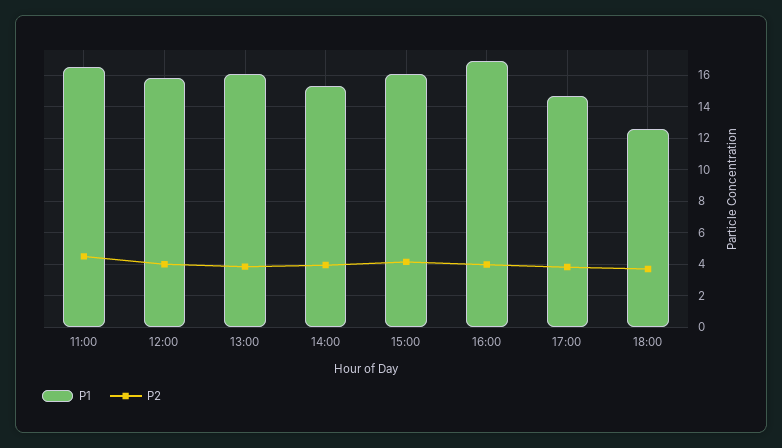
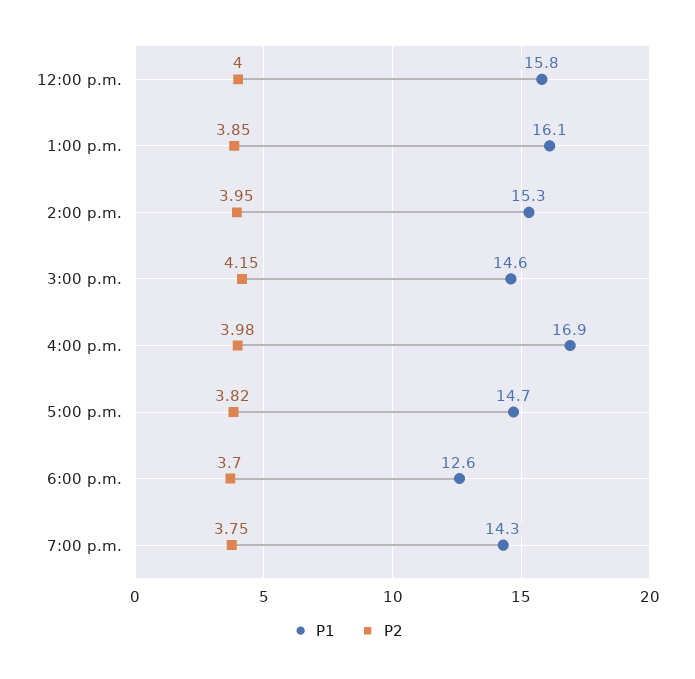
P1, 11:00: 16.5 -> none
P2, 11:00: 4.5 -> none
P1, 15:00: 16 -> 14.6
P1, 7:00 p.m.: none -> 14.3
P2, 7:00 p.m.: none -> 3.75

